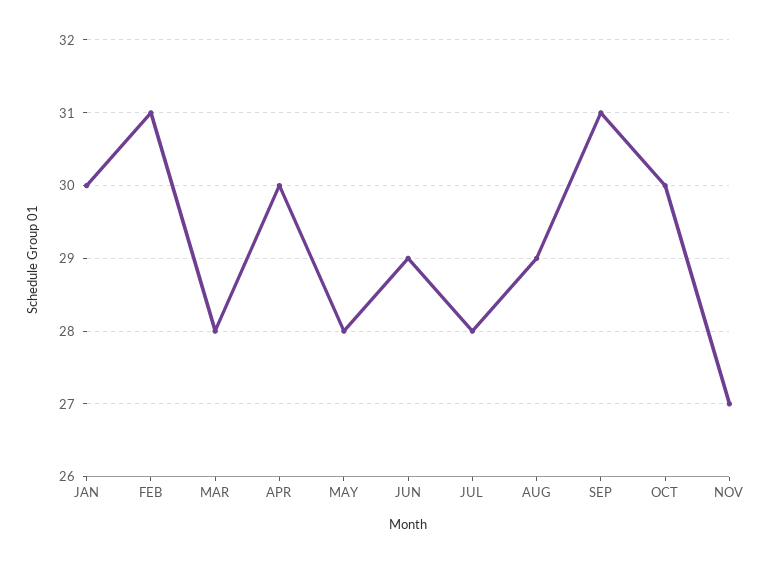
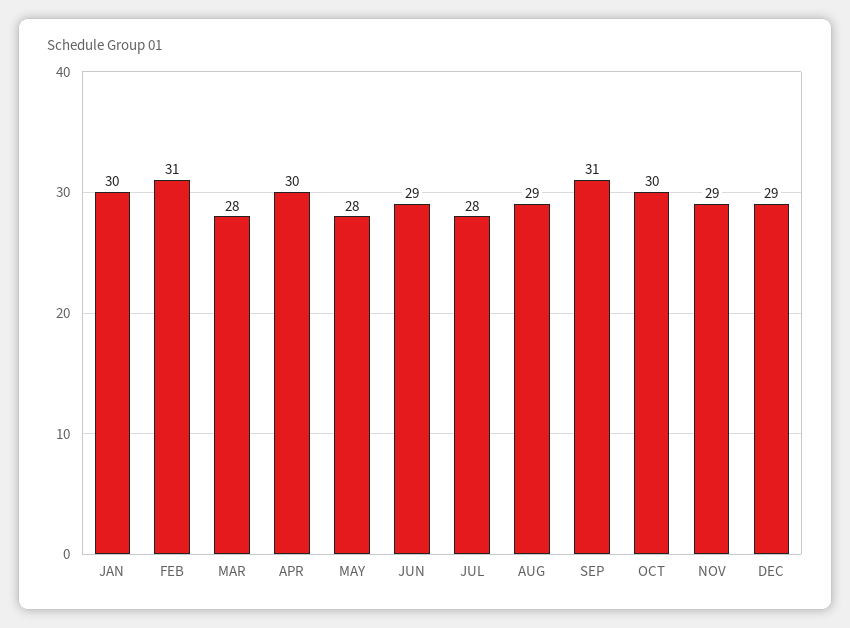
NOV: 27 -> 29
DEC: none -> 29

